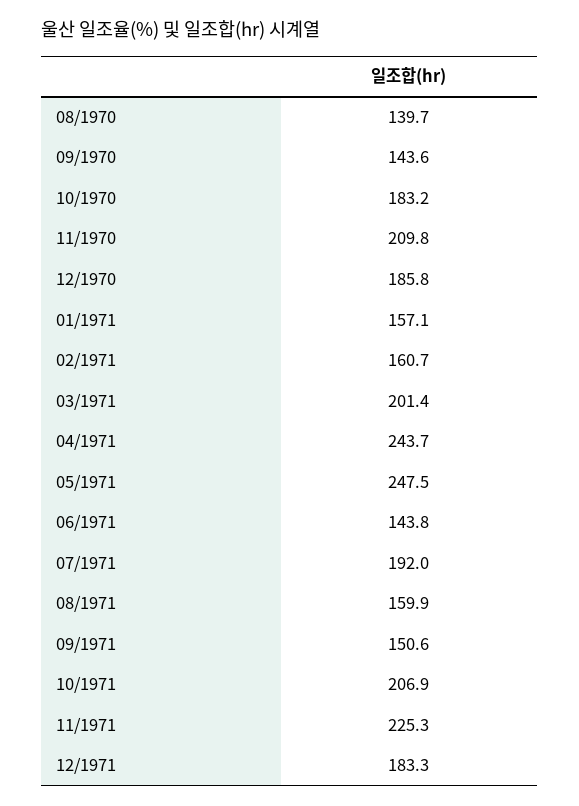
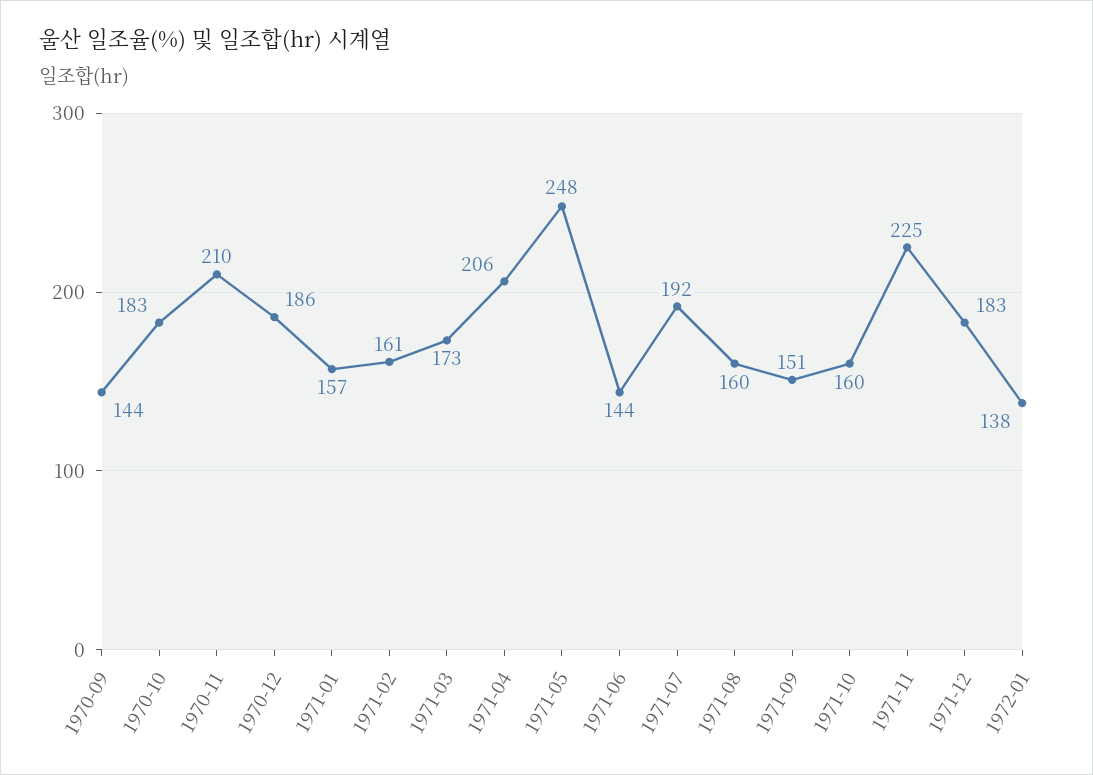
08/1970: 139.7 -> none
03/1971: 201.4 -> 173
04/1971: 243.7 -> 206
10/1971: 206.9 -> 160
1972-01: none -> 138

